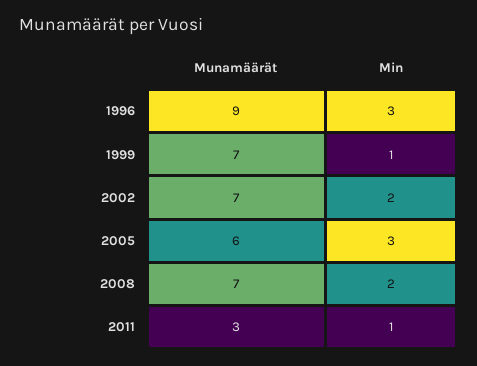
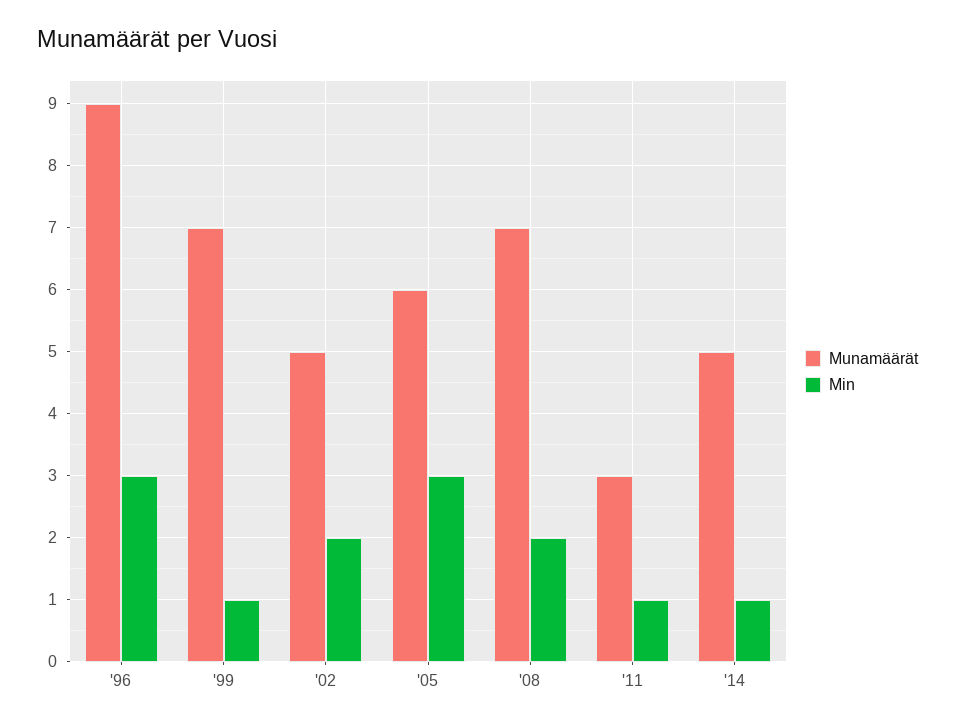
Munamäärät, 2002: 7 -> 5
Munamäärät, '14: none -> 5
Min, '14: none -> 1

